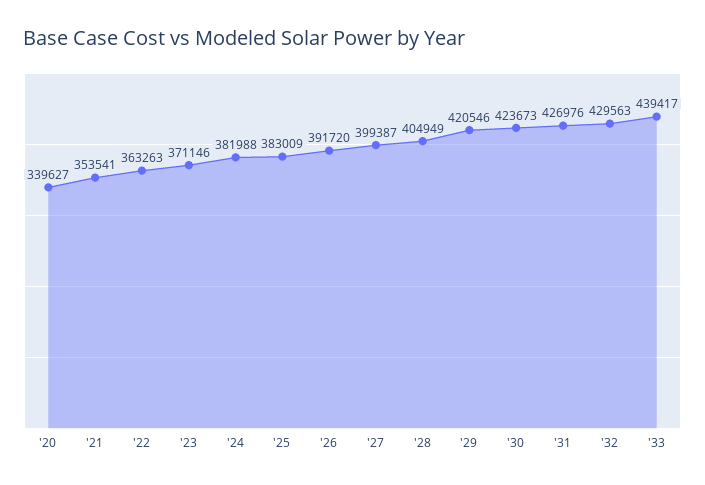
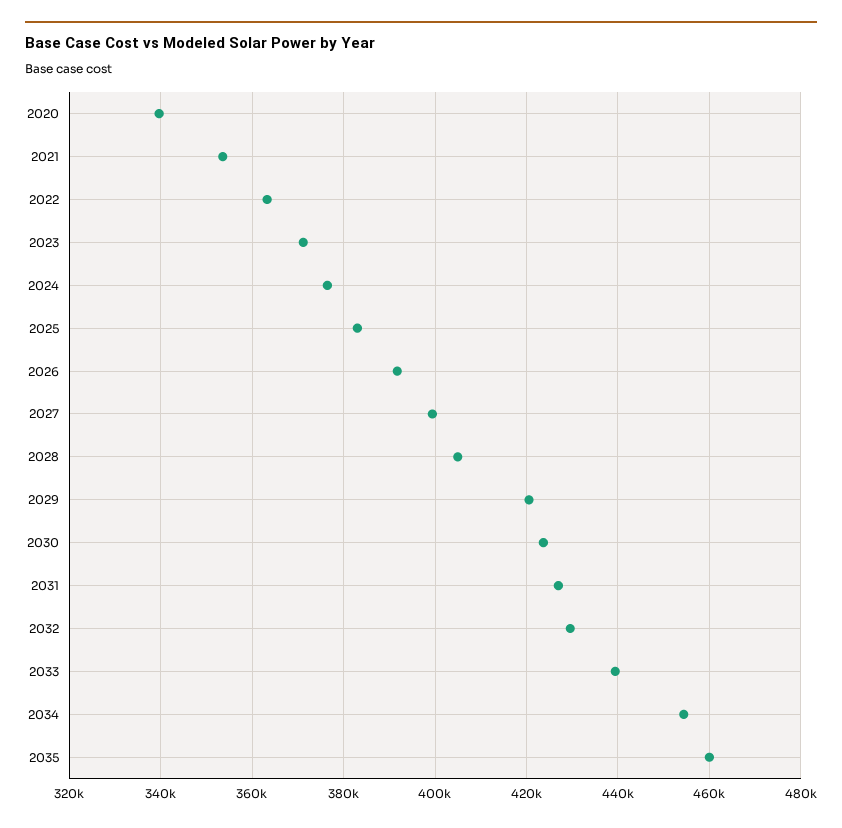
'24: 381988 -> 376000
2034: none -> 454000
2035: none -> 460000

